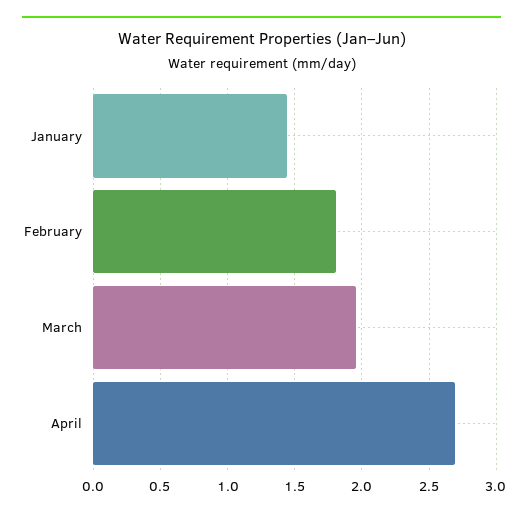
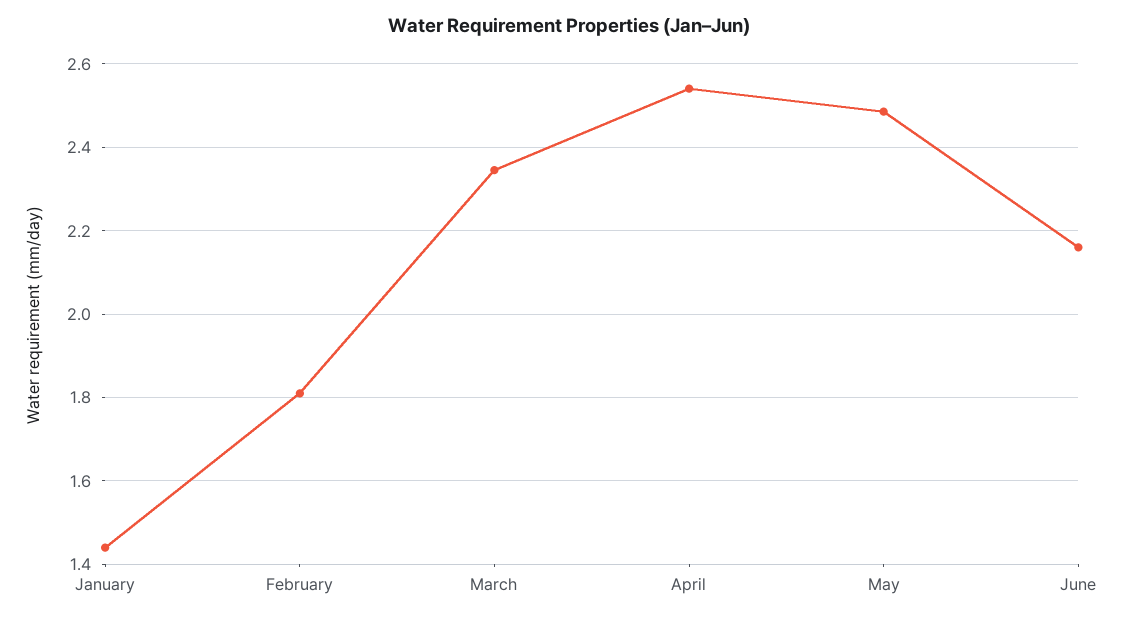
March: 1.95 -> 2.34
April: 2.7 -> 2.54
May: none -> 2.48
June: none -> 2.16

